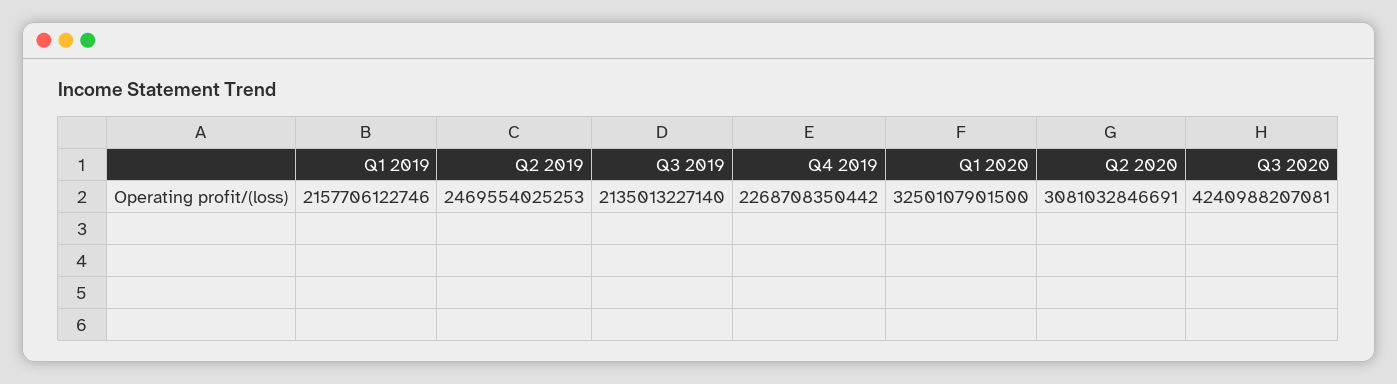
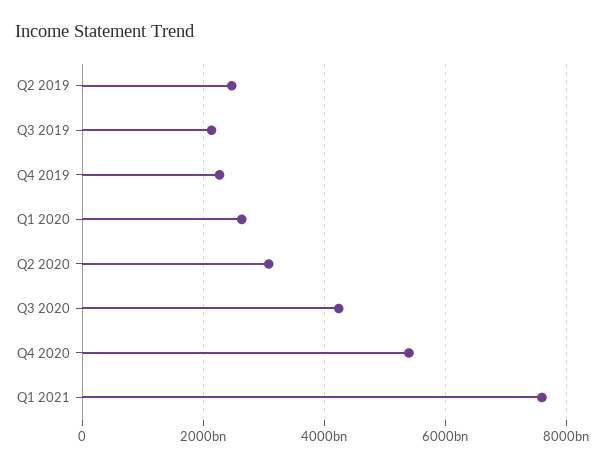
Q1 2019: 2157706122746 -> none
Q1 2020: 3250107901500 -> 2600000000000
Q4 2020: none -> 5400000000000
Q1 2021: none -> 7600000000000

